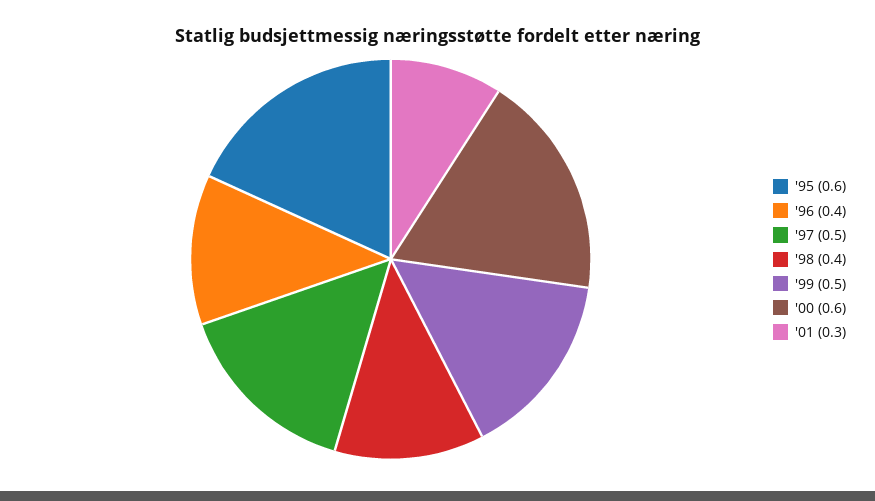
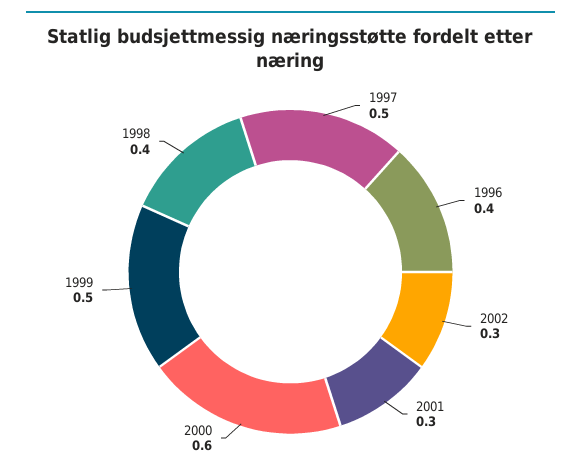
'95: 0.6 -> none
2002: none -> 0.3

